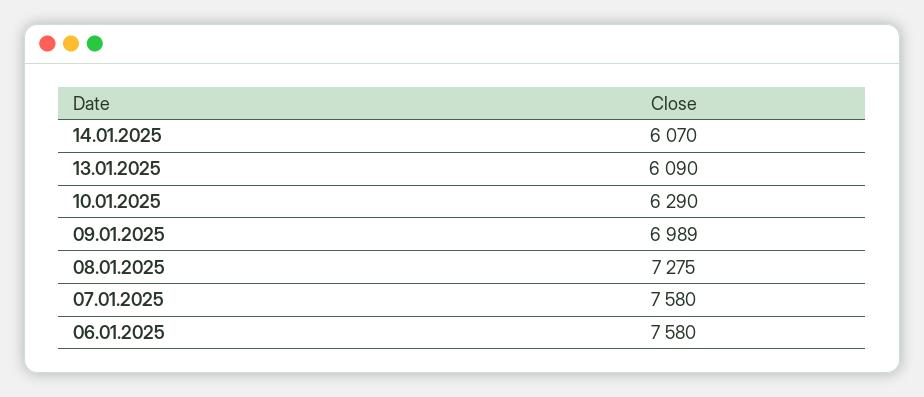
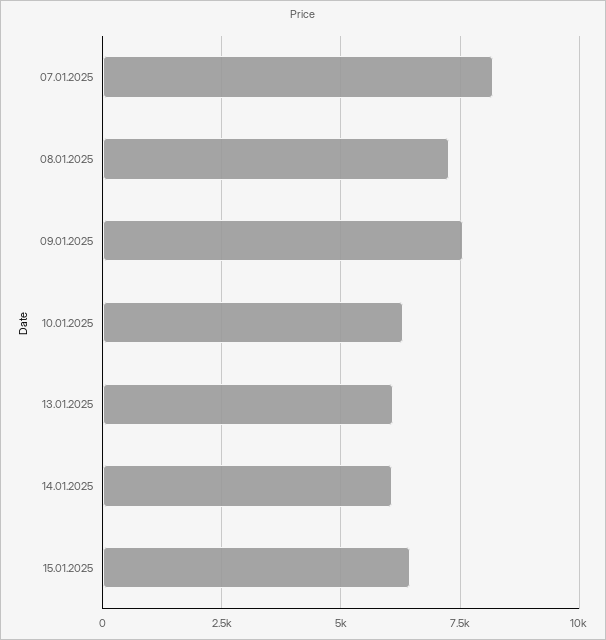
09.01.2025: 6989 -> 7500
07.01.2025: 7580 -> 8250
06.01.2025: 7580 -> none
15.01.2025: none -> 6500

